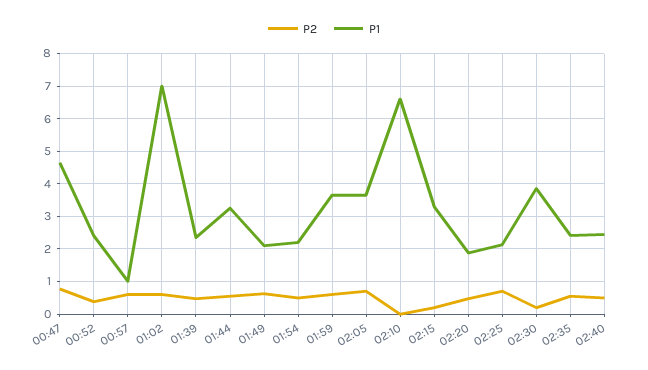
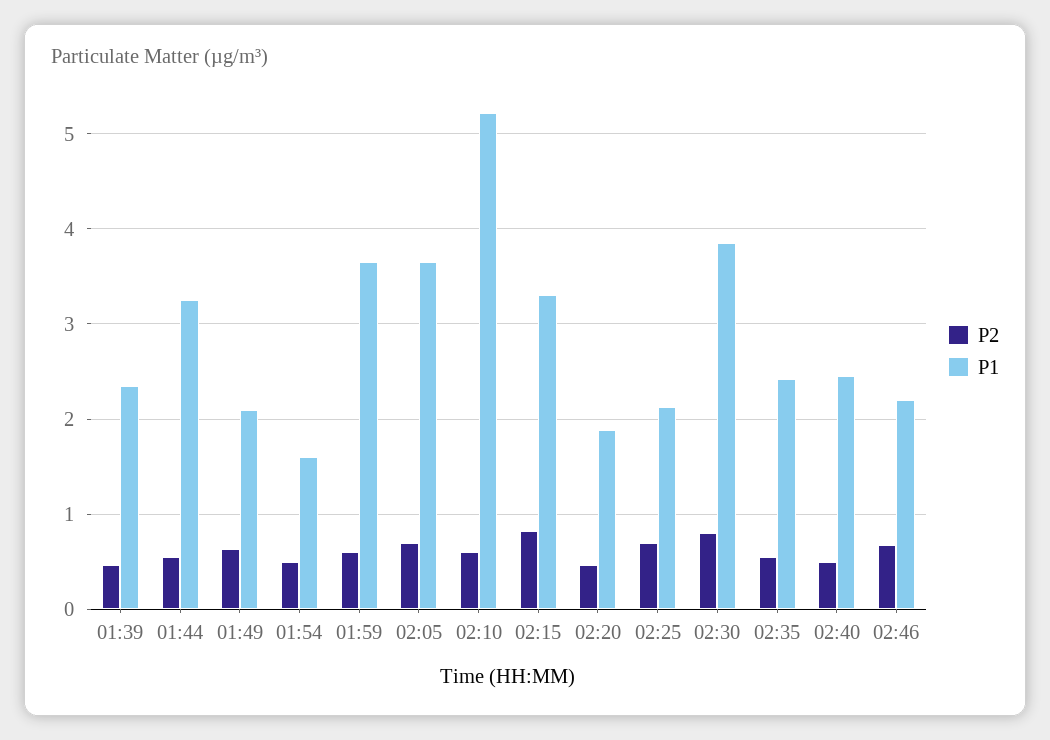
P2, 00:47: 0.8 -> none
P1, 00:47: 4.6 -> none
P2, 00:52: 0.4 -> none
P1, 00:52: 2.4 -> none
P2, 00:57: 0.6 -> none
P1, 00:57: 1 -> none
P2, 01:02: 0.6 -> none
P1, 01:02: 7 -> none
P1, 01:54: 2.2 -> 1.6
P2, 02:10: 0 -> 0.6
P1, 02:10: 6.6 -> 5.2
P2, 02:15: 0.2 -> 0.8
P2, 02:30: 0.2 -> 0.8
P2, 02:46: none -> 0.7
P1, 02:46: none -> 2.2

